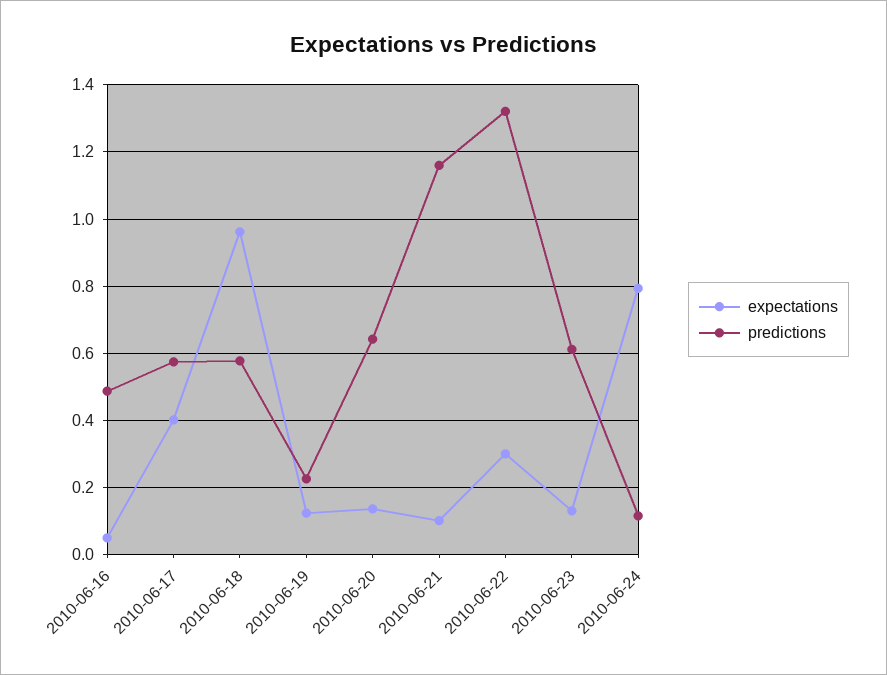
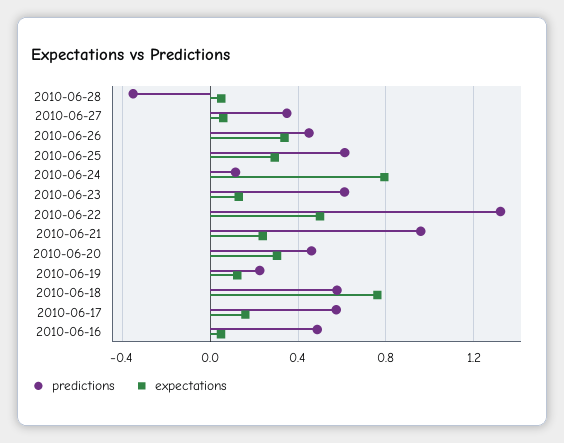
expectations, 2010-06-17: 0.4 -> 0.15
expectations, 2010-06-18: 0.96 -> 0.75
expectations, 2010-06-20: 0.14 -> 0.3
predictions, 2010-06-20: 0.64 -> 0.45
expectations, 2010-06-21: 0.1 -> 0.25
predictions, 2010-06-21: 1.16 -> 0.95
expectations, 2010-06-22: 0.3 -> 0.5
predictions, 2010-06-28: none -> -0.35
expectations, 2010-06-28: none -> 0.05
predictions, 2010-06-27: none -> 0.35
expectations, 2010-06-27: none -> 0.05
predictions, 2010-06-26: none -> 0.45
expectations, 2010-06-26: none -> 0.35
predictions, 2010-06-25: none -> 0.6
expectations, 2010-06-25: none -> 0.3

